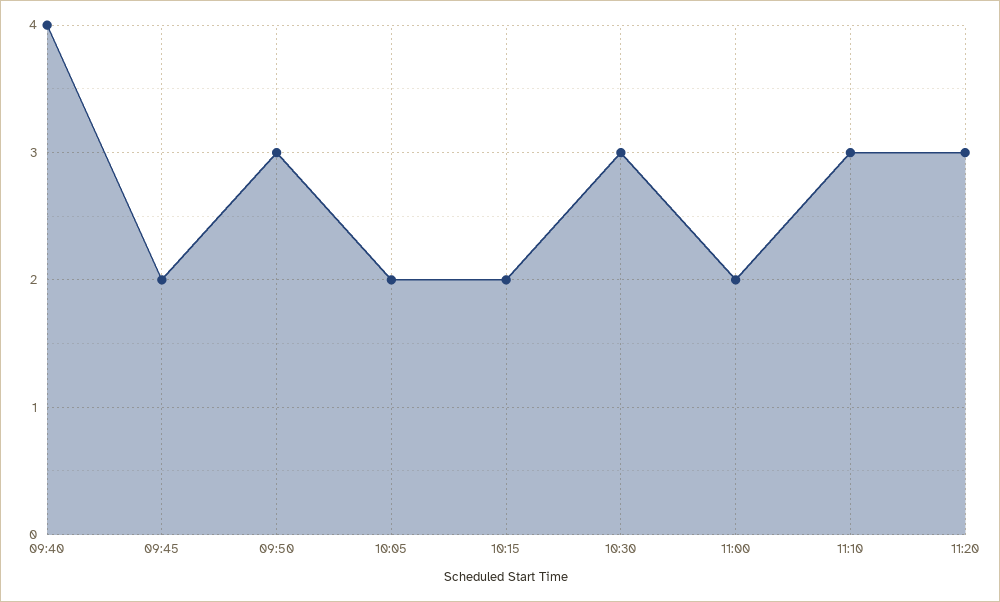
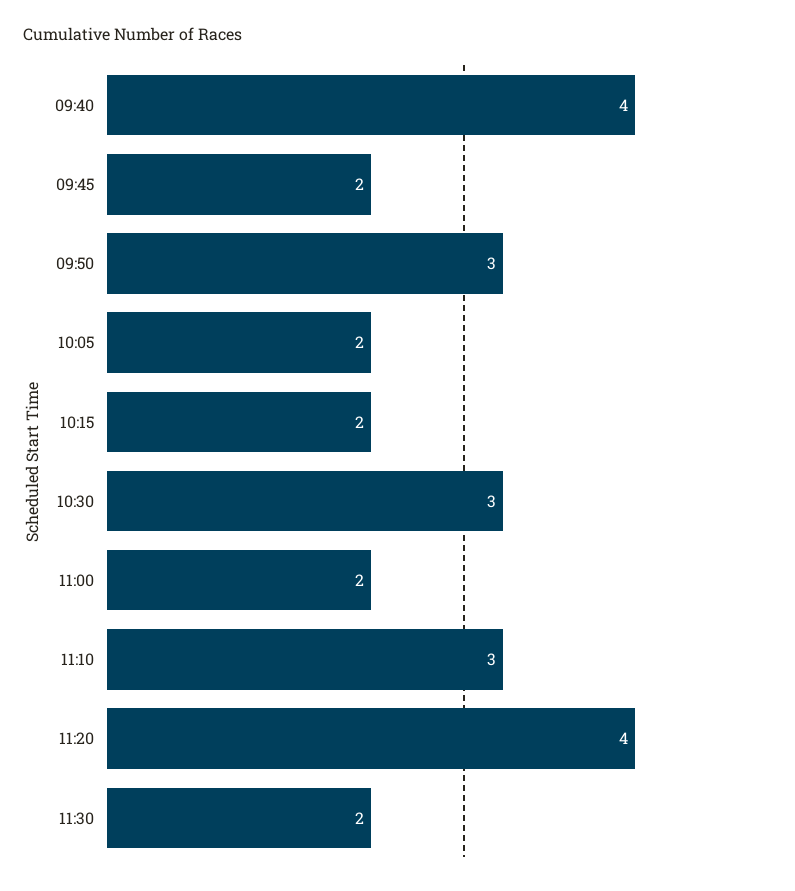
11:20: 3 -> 4
11:30: none -> 2

